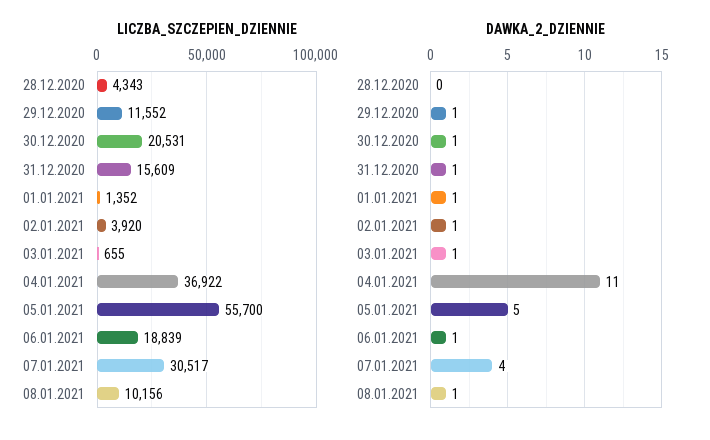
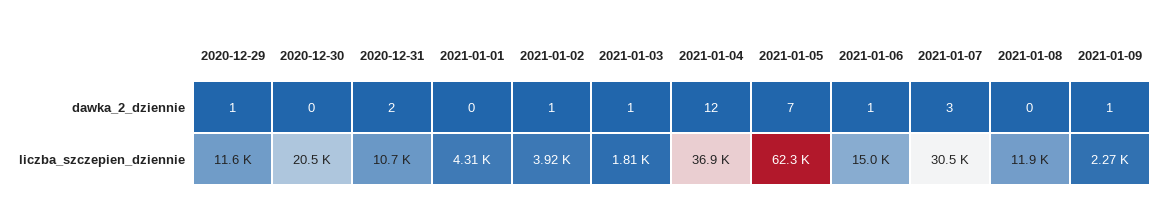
LICZBA_SZCZEPIEN_DZIENNIE, 28.12.2020: 4343 -> none
LICZBA_SZCZEPIEN_DZIENNIE, 31.12.2020: 15609 -> 10700
LICZBA_SZCZEPIEN_DZIENNIE, 01.01.2021: 1352 -> 4310
LICZBA_SZCZEPIEN_DZIENNIE, 03.01.2021: 655 -> 1810
LICZBA_SZCZEPIEN_DZIENNIE, 05.01.2021: 55700 -> 62300
LICZBA_SZCZEPIEN_DZIENNIE, 06.01.2021: 18839 -> 15000
LICZBA_SZCZEPIEN_DZIENNIE, 08.01.2021: 10156 -> 11900
DAWKA_2_DZIENNIE, 28.12.2020: 0 -> none
DAWKA_2_DZIENNIE, 30.12.2020: 1 -> 0
DAWKA_2_DZIENNIE, 31.12.2020: 1 -> 2
DAWKA_2_DZIENNIE, 01.01.2021: 1 -> 0
DAWKA_2_DZIENNIE, 04.01.2021: 11 -> 12
DAWKA_2_DZIENNIE, 05.01.2021: 5 -> 7
DAWKA_2_DZIENNIE, 07.01.2021: 4 -> 3
DAWKA_2_DZIENNIE, 08.01.2021: 1 -> 0
DAWKA_2_DZIENNIE, 2021-01-09: none -> 1
LICZBA_SZCZEPIEN_DZIENNIE, 2021-01-09: none -> 2270

